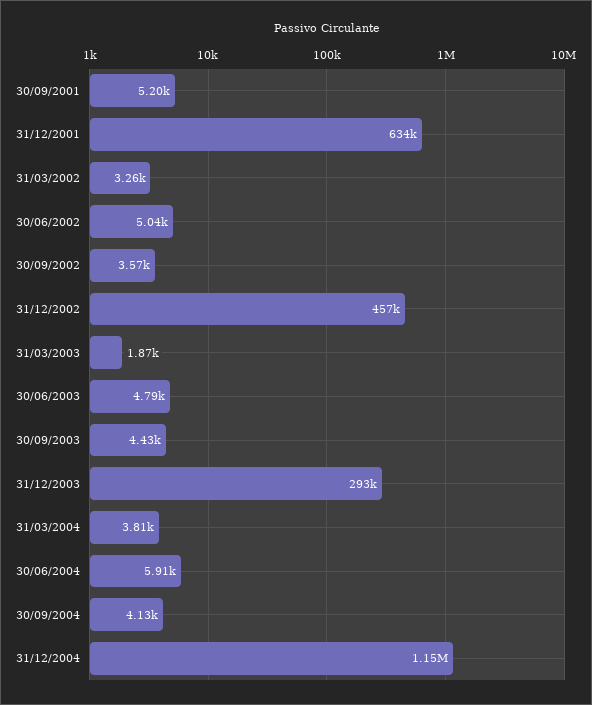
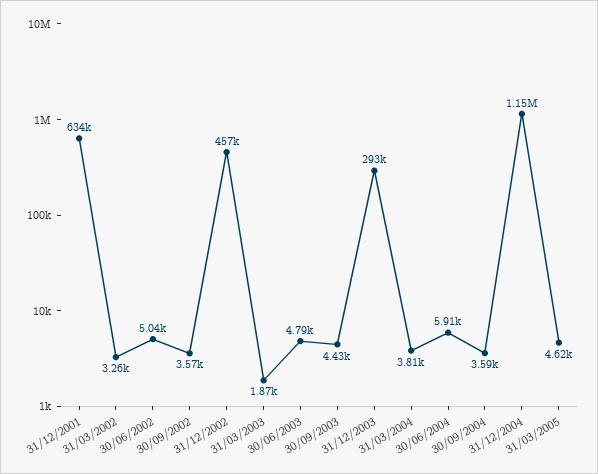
30/09/2001: 5200 -> none
30/09/2004: 4130 -> 3590
31/03/2005: none -> 4620

